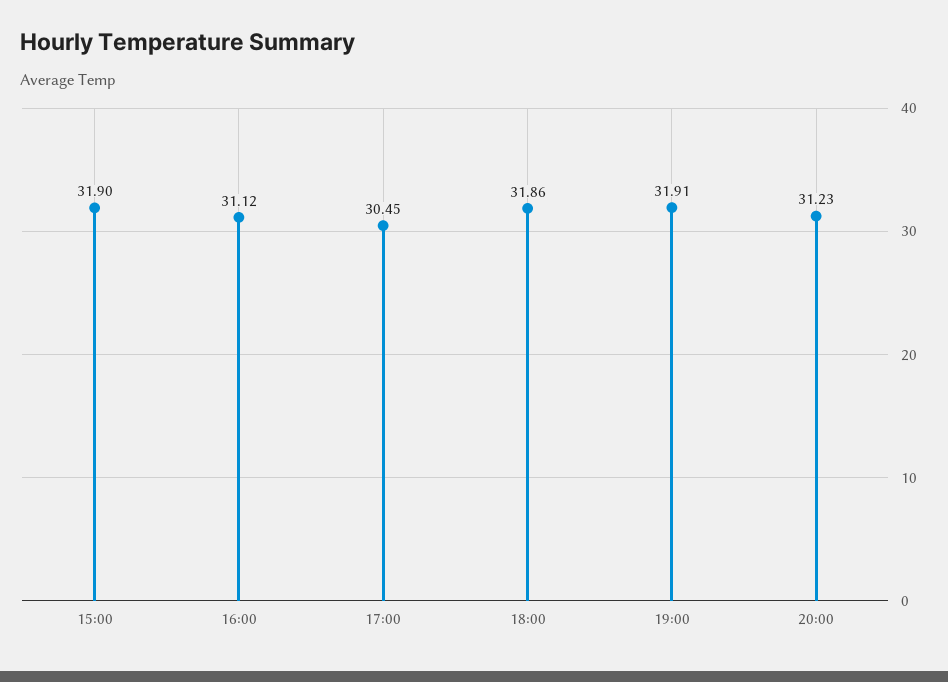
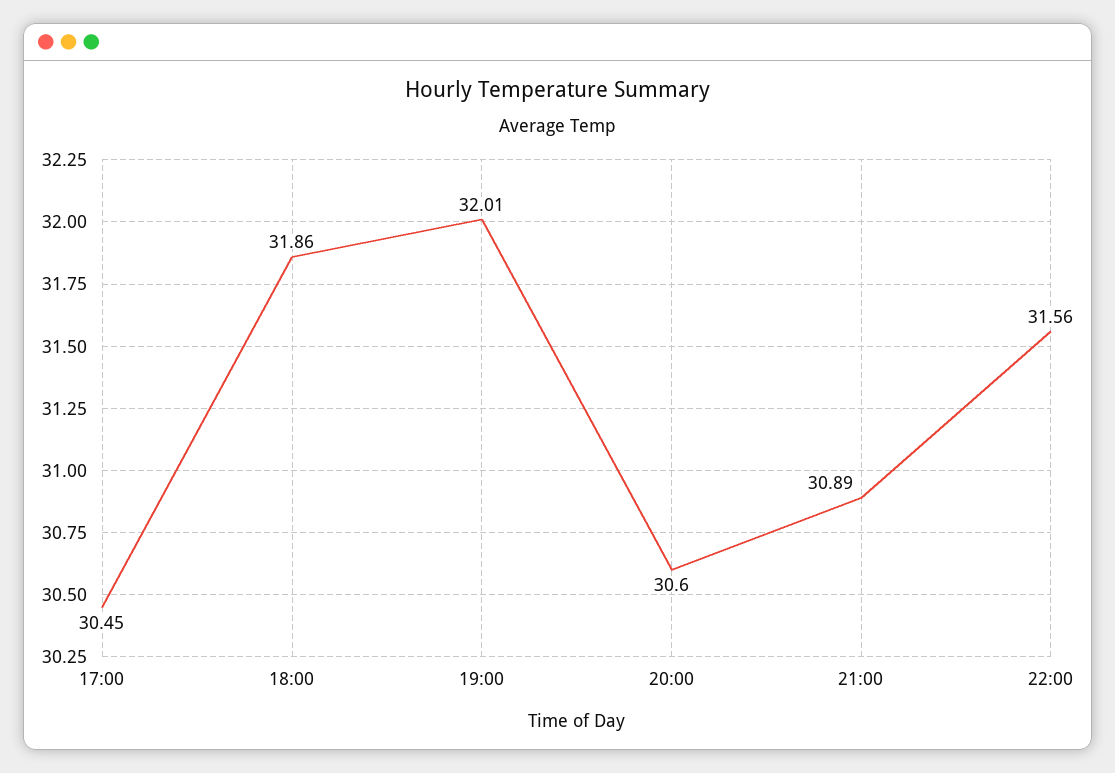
15:00: 31.9 -> none
16:00: 31.12 -> none
19:00: 31.91 -> 32.01
20:00: 31.23 -> 30.6
21:00: none -> 30.89
22:00: none -> 31.56

